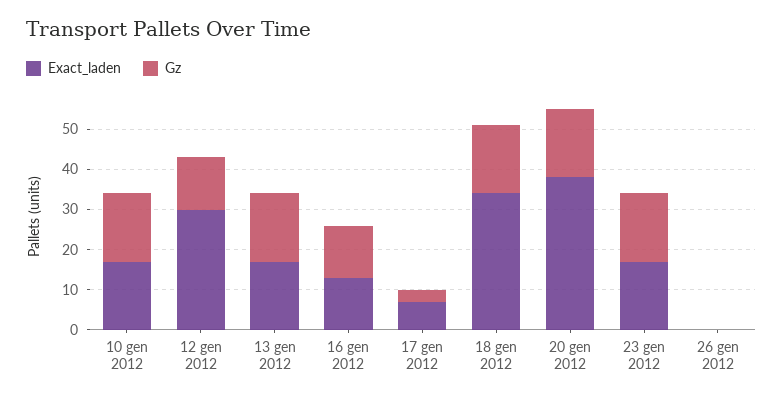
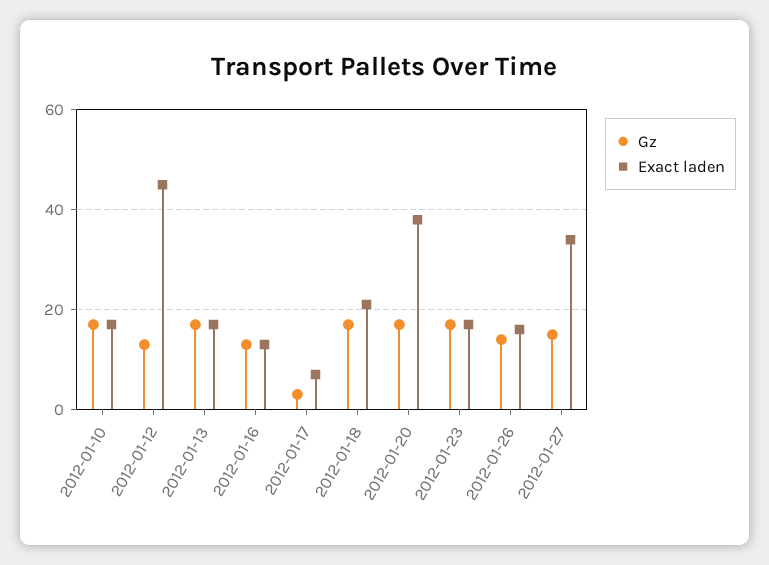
Exact_laden, 12 gen 2012: 30 -> 45
Exact_laden, 18 gen 2012: 35 -> 20
Exact_laden, 26 gen 2012: 0 -> 15
Gz, 26 gen 2012: 0 -> 15
Gz, 2012-01-27: none -> 15
Exact_laden, 2012-01-27: none -> 35

